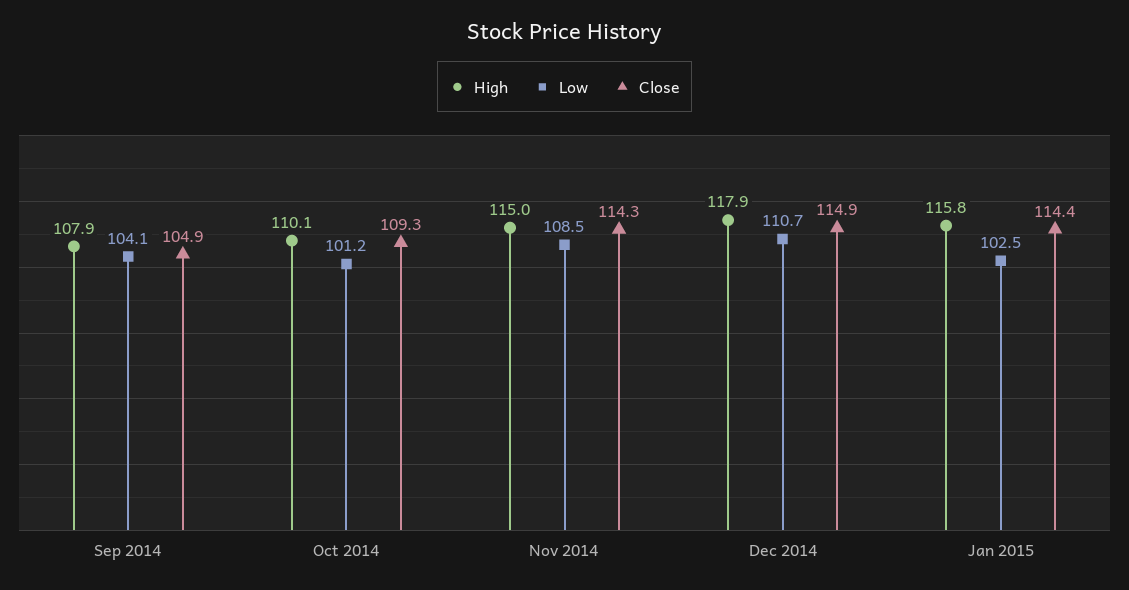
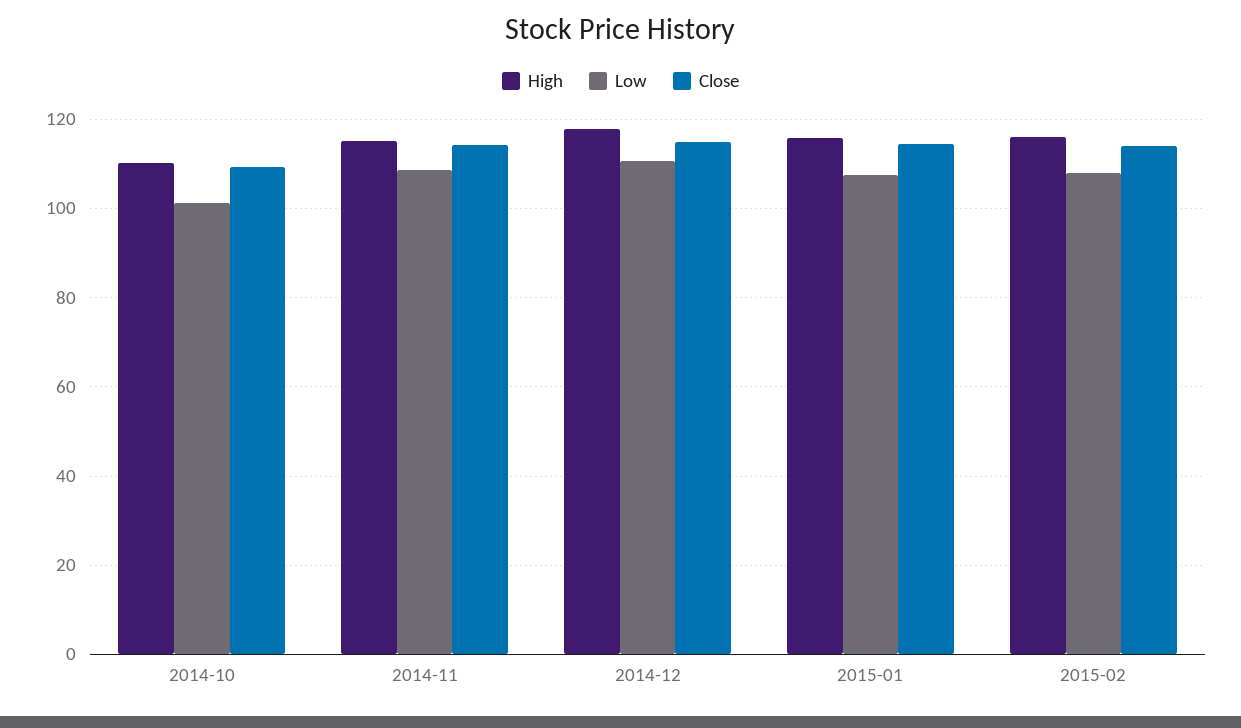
High, Sep 2014: 107.9 -> none
Low, Sep 2014: 104.1 -> none
Close, Sep 2014: 104.9 -> none
Low, Jan 2015: 102.5 -> 108
High, 2015-02: none -> 116
Low, 2015-02: none -> 108
Close, 2015-02: none -> 114

